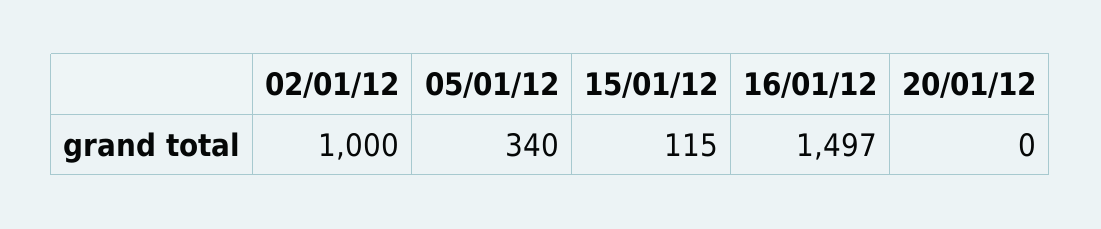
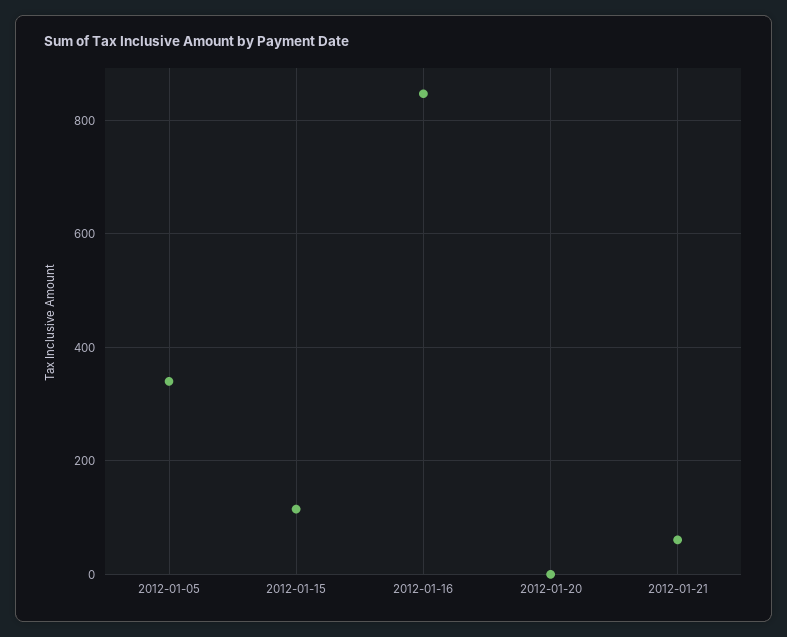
02/01/12: 1000 -> none
16/01/12: 1497 -> 840
2012-01-21: none -> 60

